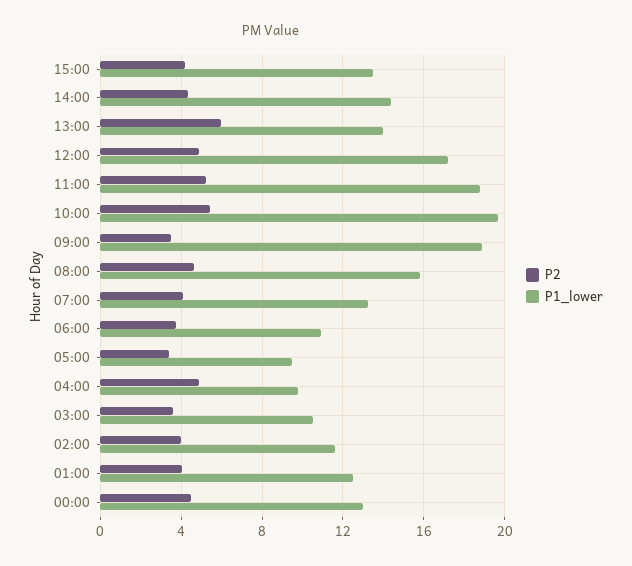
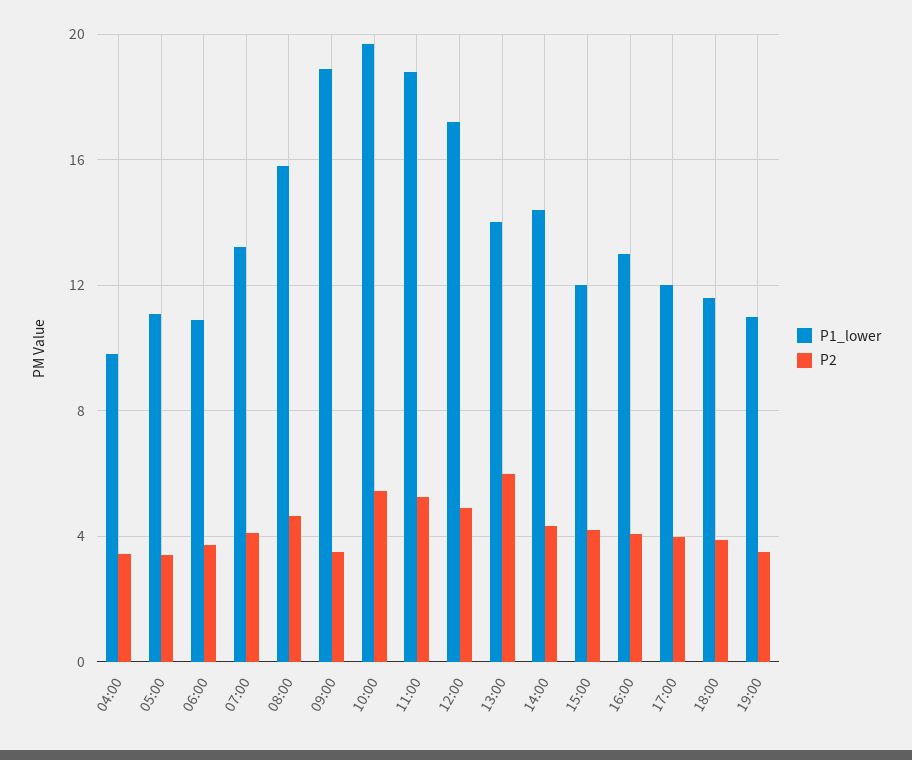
P1_lower, 15:00: 13.5 -> 12
P1_lower, 05:00: 9.5 -> 11
P2, 04:00: 5 -> 3.5
P2, 03:00: 3.5 -> none
P1_lower, 03:00: 10.5 -> none
P2, 02:00: 4 -> none
P1_lower, 02:00: 11.5 -> none
P2, 01:00: 4 -> none
P1_lower, 01:00: 12.5 -> none
P2, 00:00: 4.5 -> none
P1_lower, 00:00: 13 -> none
P1_lower, 16:00: none -> 13
P2, 16:00: none -> 4
P1_lower, 17:00: none -> 12
P2, 17:00: none -> 4
P1_lower, 18:00: none -> 11.5
P2, 18:00: none -> 4
P1_lower, 19:00: none -> 11
P2, 19:00: none -> 3.5

